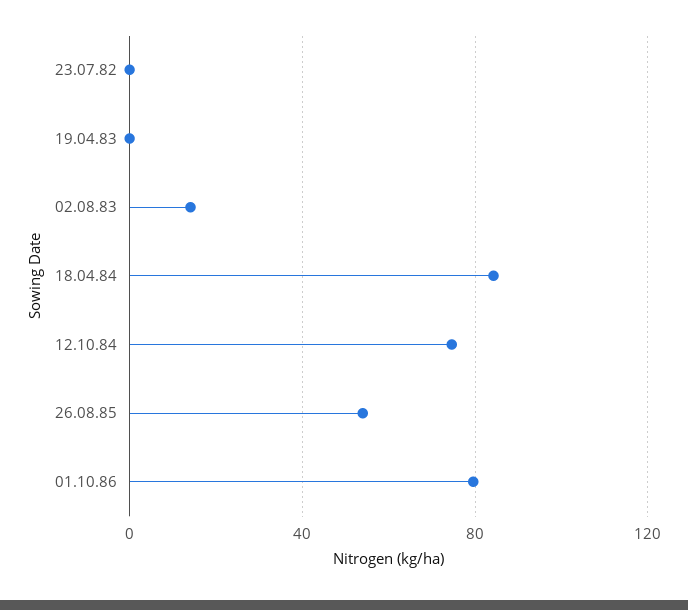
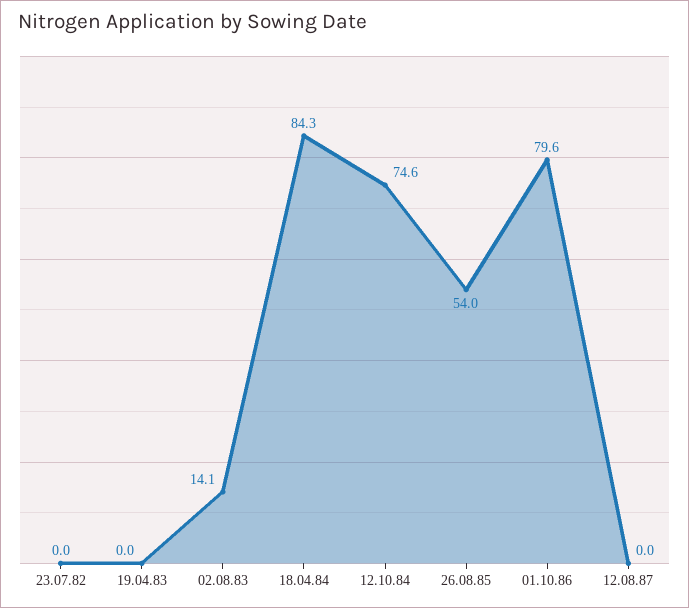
12.08.87: none -> 0

